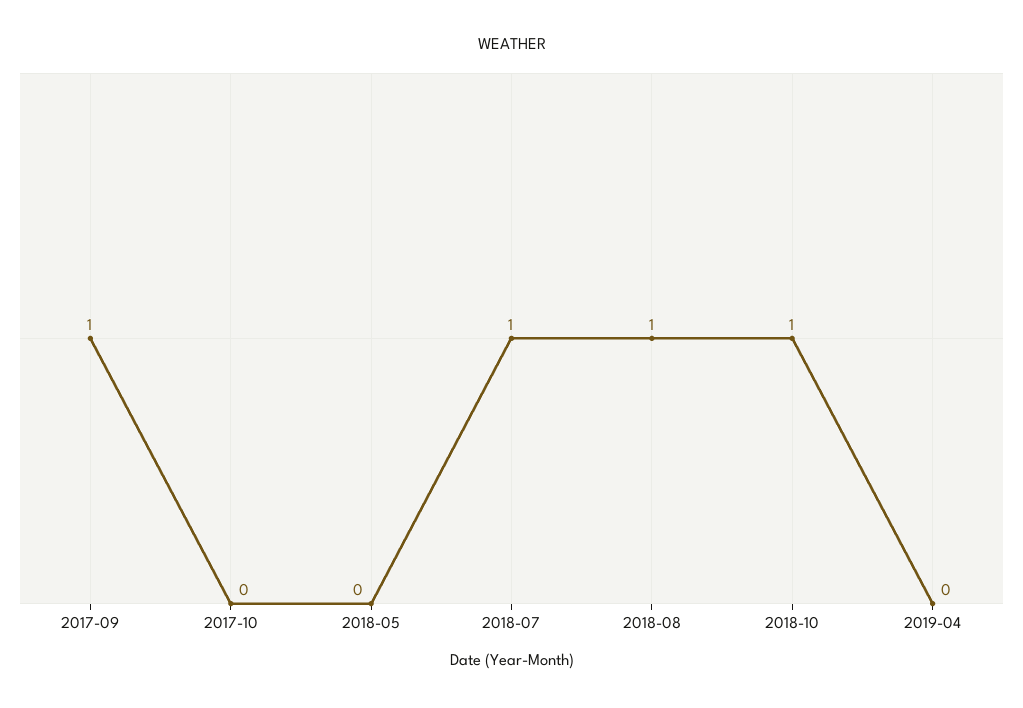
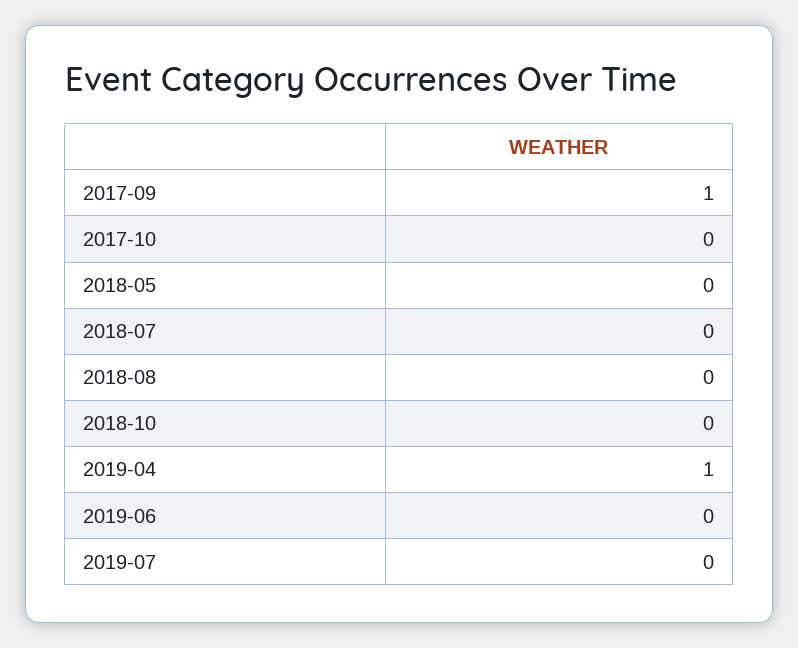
2018-07: 1 -> 0
2018-08: 1 -> 0
2018-10: 1 -> 0
2019-04: 0 -> 1
2019-06: none -> 0
2019-07: none -> 0

